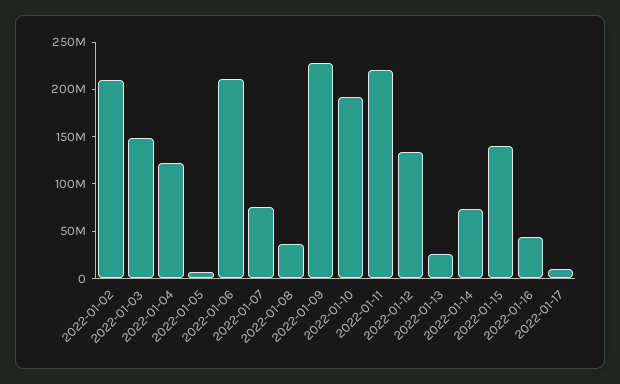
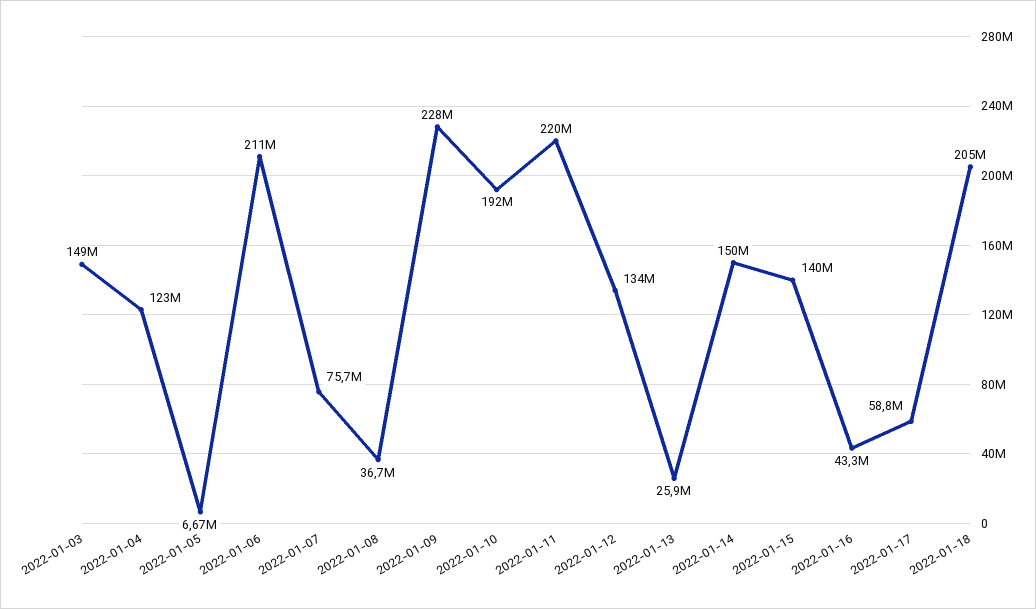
2022-01-02: 210000000 -> none
2022-01-14: 70000000 -> 150000000
2022-01-17: 10000000 -> 58800000
2022-01-18: none -> 205000000

